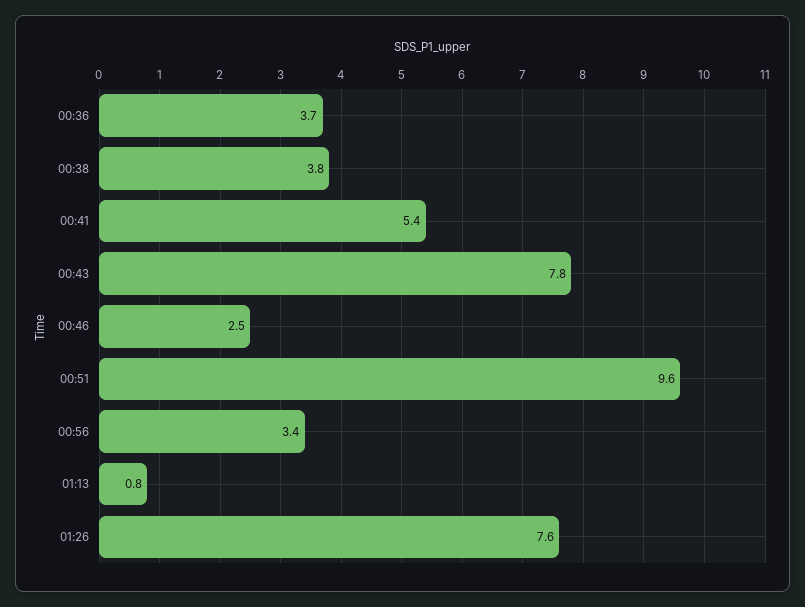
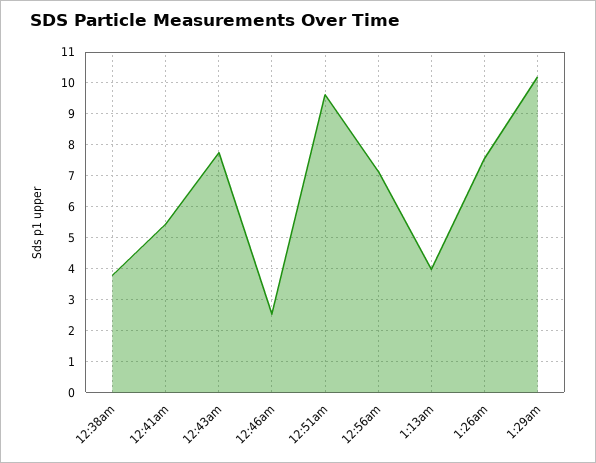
00:36: 3.7 -> none
00:56: 3.4 -> 7.2
01:13: 0.8 -> 4
1:29am: none -> 10.2

